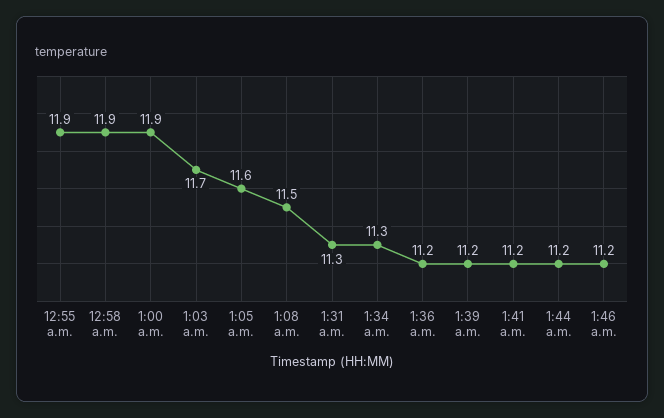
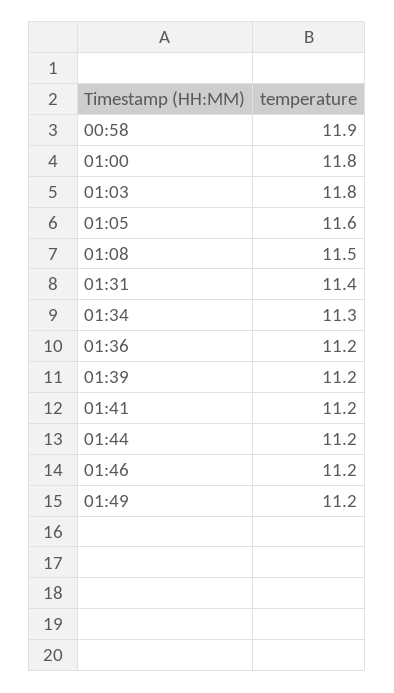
12:55 a.m.: 11.9 -> none
1:00 a.m.: 11.9 -> 11.8
1:03 a.m.: 11.7 -> 11.8
1:31 a.m.: 11.3 -> 11.4
01:49: none -> 11.2

